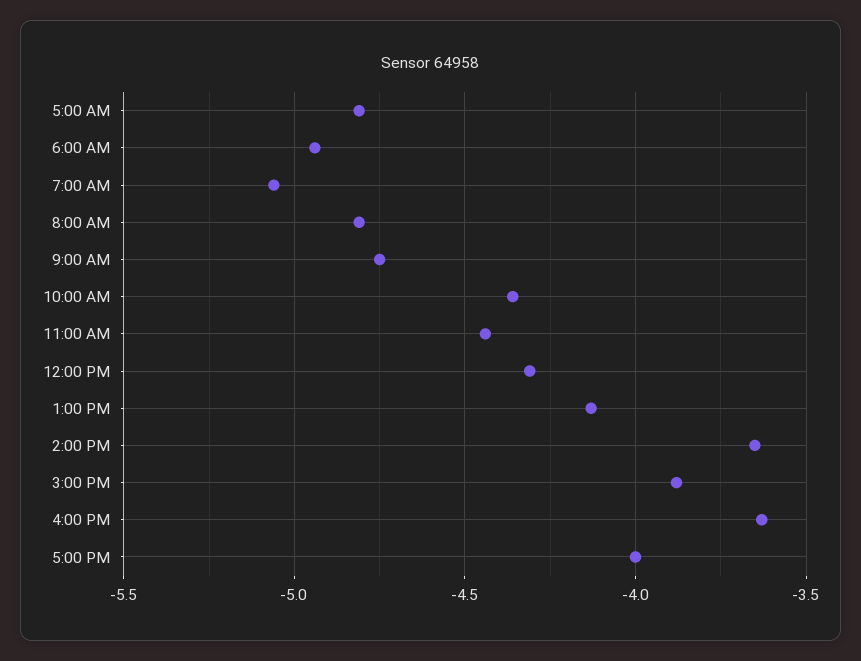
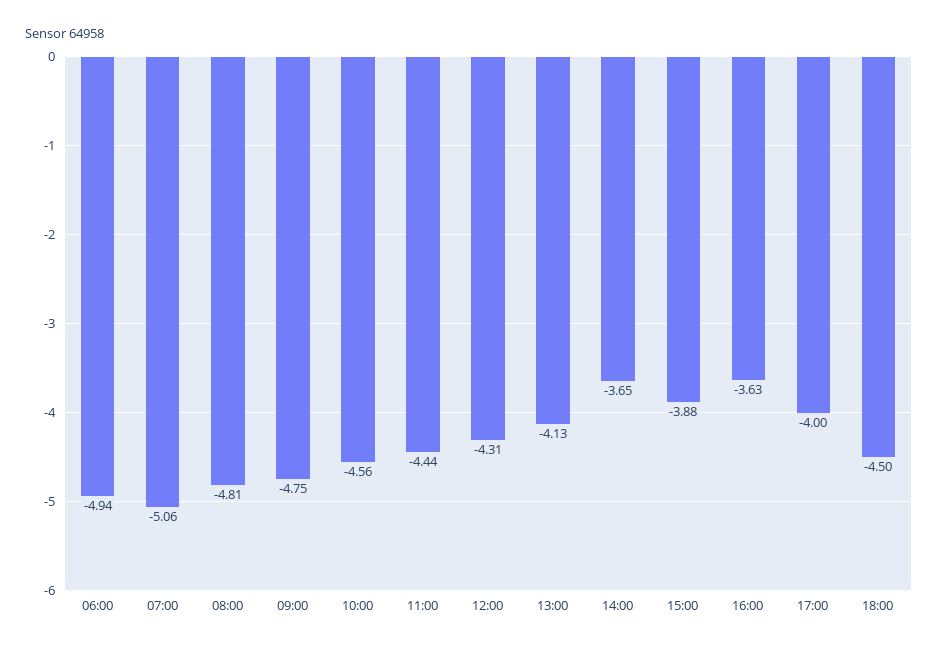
5:00 AM: -4.8 -> none
10:00 AM: -4.35 -> -4.56
18:00: none -> -4.5

